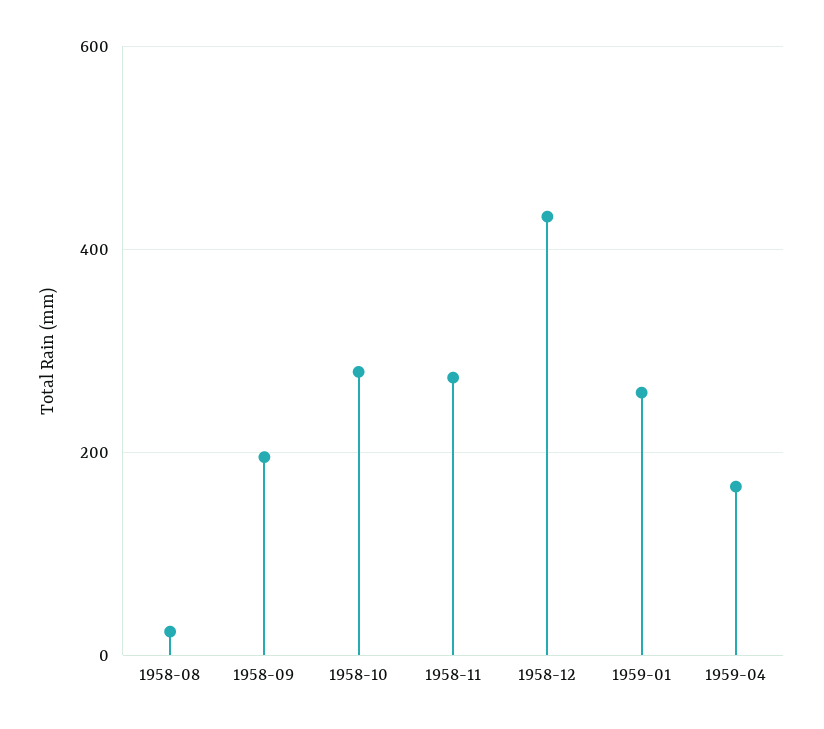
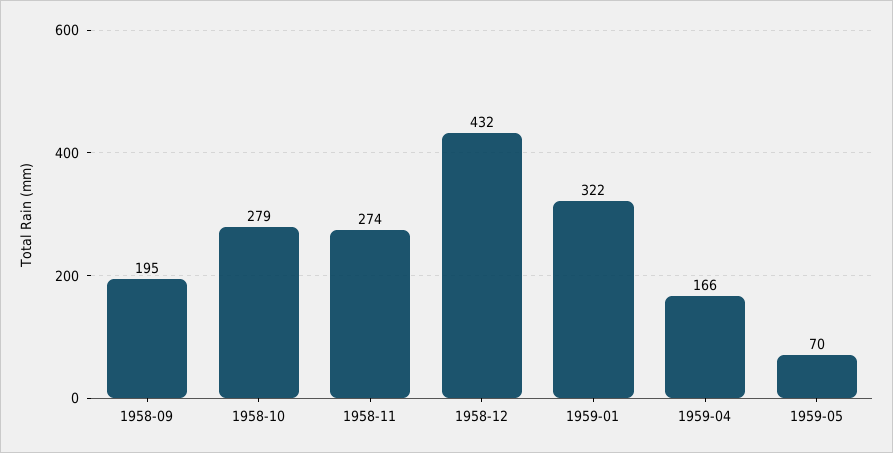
1958-08: 20 -> none
1959-01: 260 -> 322
1959-05: none -> 70

